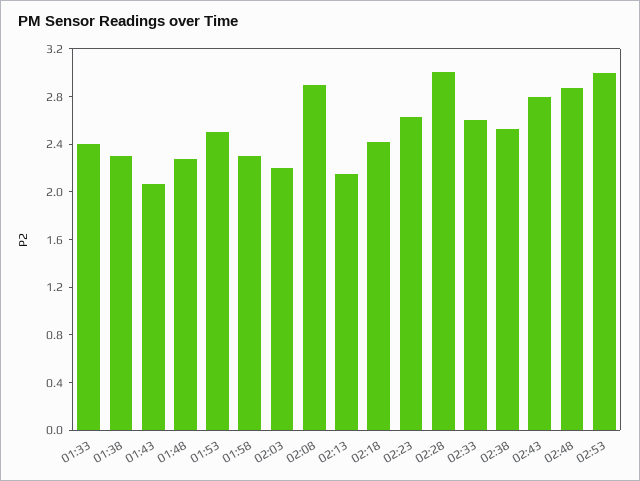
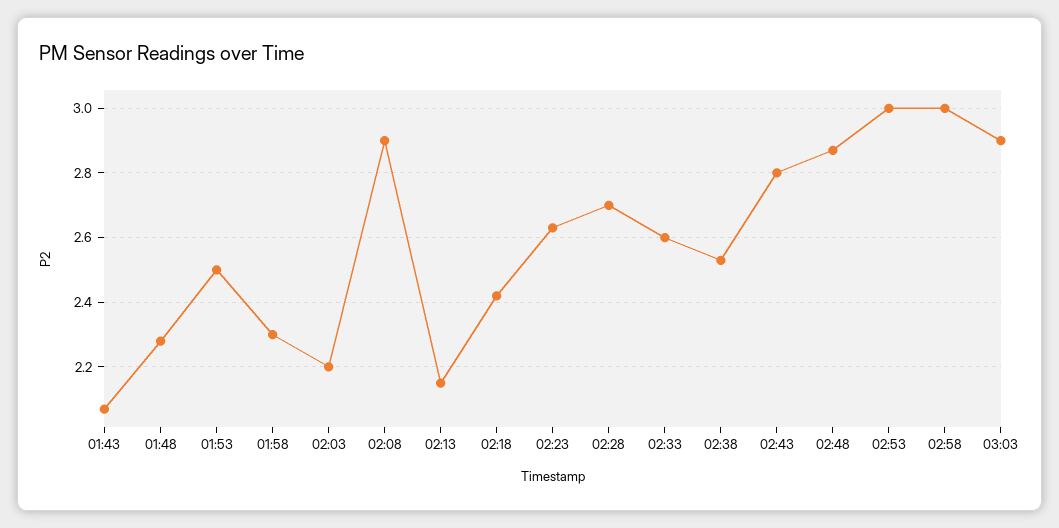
01:33: 2.4 -> none
01:38: 2.3 -> none
02:28: 3 -> 2.7
02:58: none -> 3
03:03: none -> 2.9

